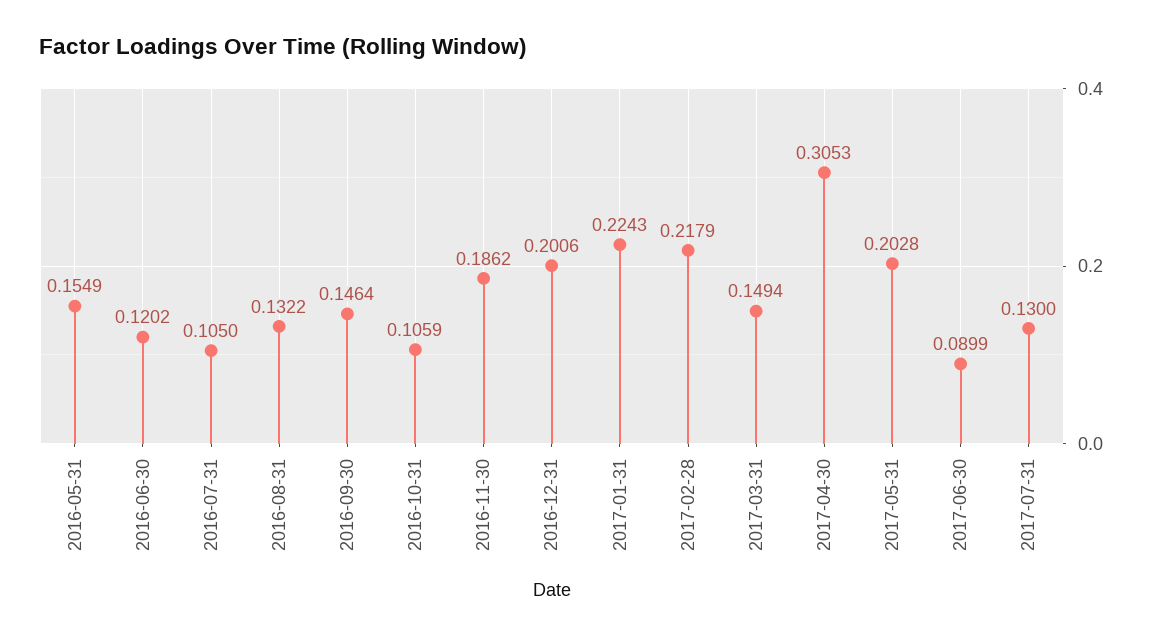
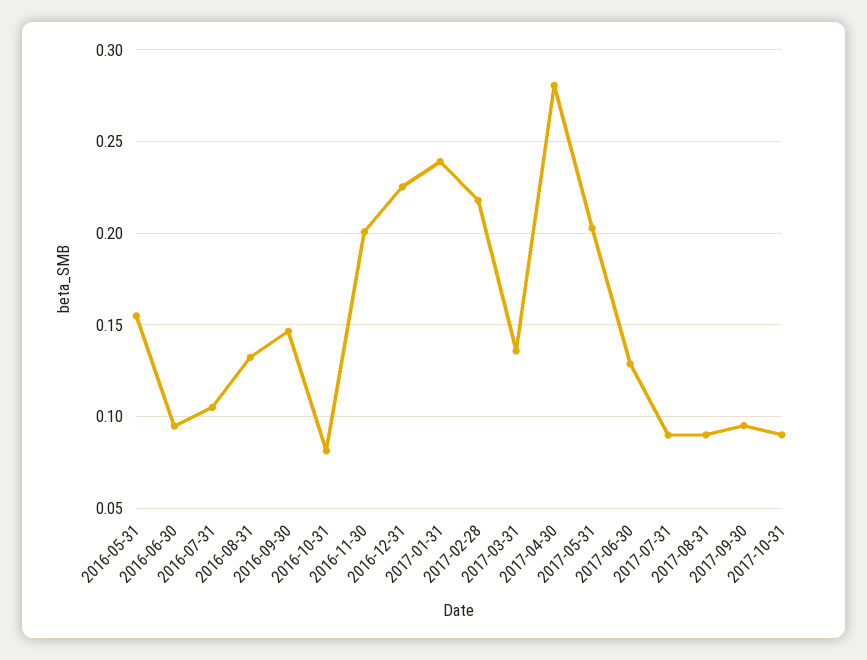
2016-06-30: 0.1202 -> 0.095
2016-10-31: 0.1059 -> 0.08
2016-11-30: 0.1862 -> 0.2
2016-12-31: 0.2006 -> 0.225
2017-01-31: 0.2243 -> 0.24
2017-03-31: 0.1494 -> 0.135
2017-04-30: 0.3053 -> 0.28
2017-06-30: 0.0899 -> 0.13
2017-07-31: 0.13 -> 0.09
2017-08-31: none -> 0.09
2017-09-30: none -> 0.095
2017-10-31: none -> 0.09

